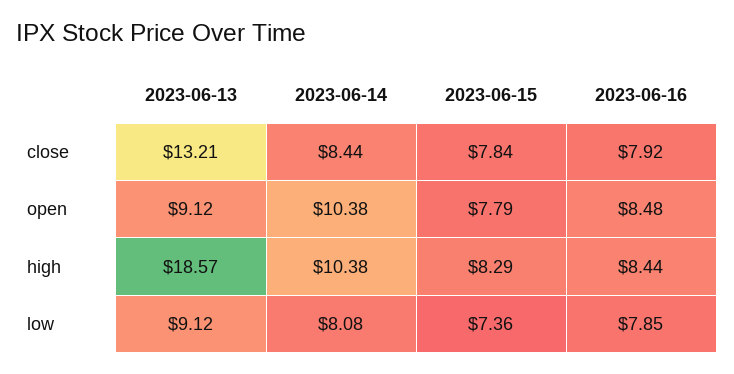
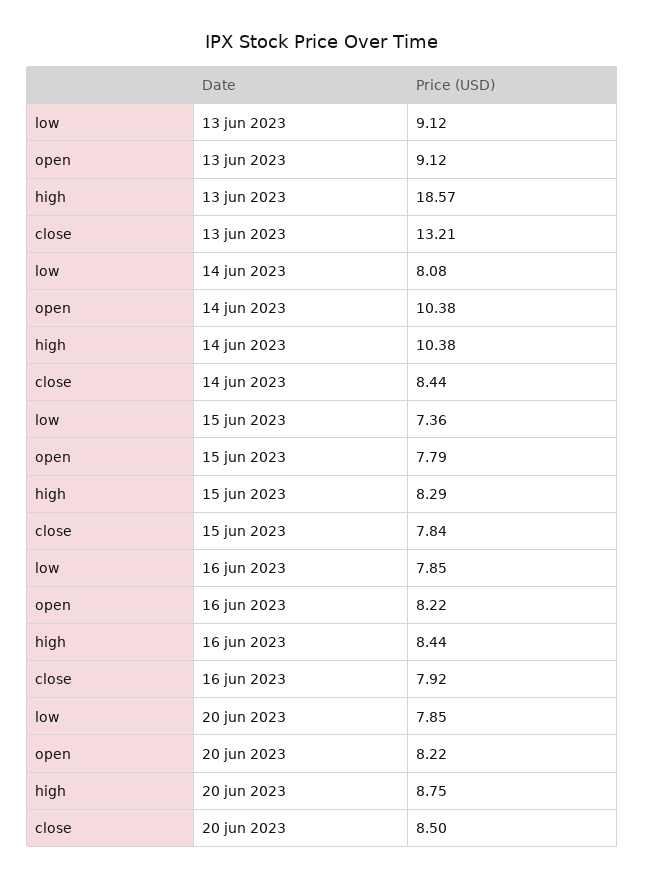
2023-06-16, open: 8.48 -> 8.22
20 jun 2023, low: none -> 7.85
20 jun 2023, open: none -> 8.22
20 jun 2023, high: none -> 8.75
20 jun 2023, close: none -> 8.5

